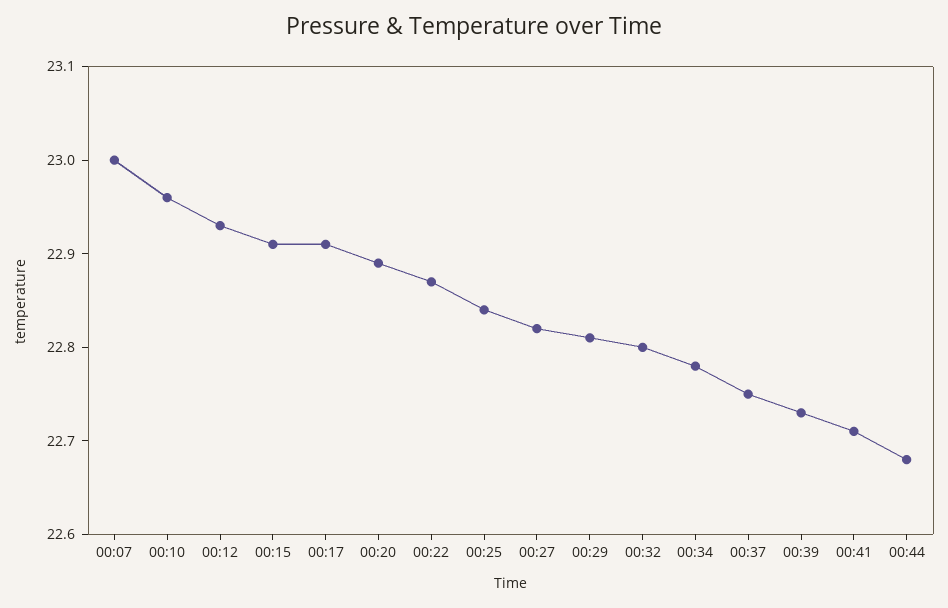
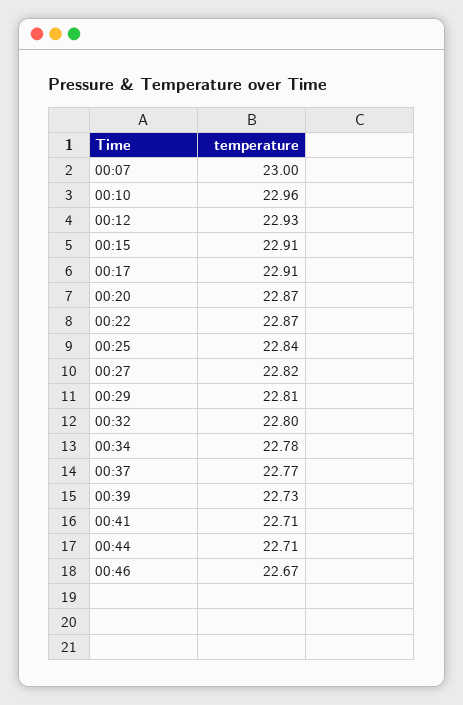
00:20: 22.89 -> 22.87
00:37: 22.75 -> 22.77
00:44: 22.68 -> 22.71
00:46: none -> 22.67

